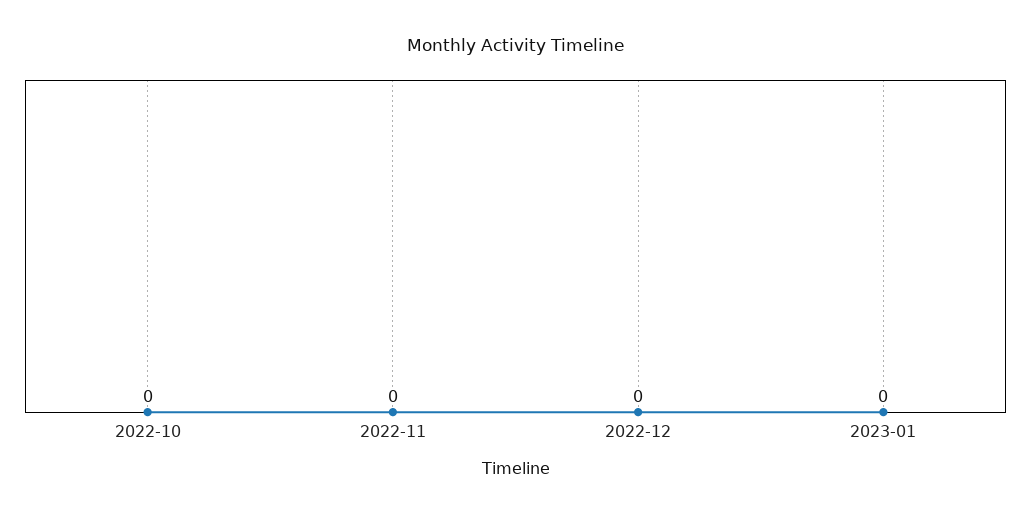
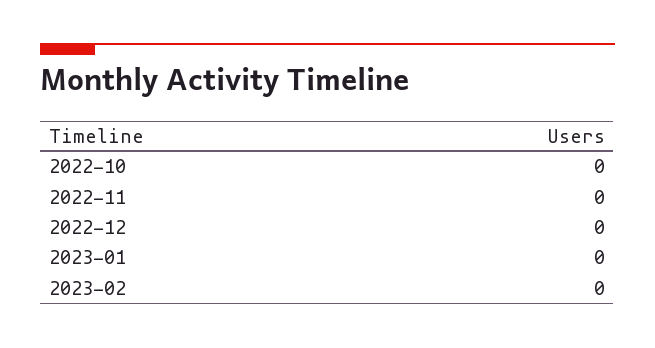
2023-02: none -> 0

